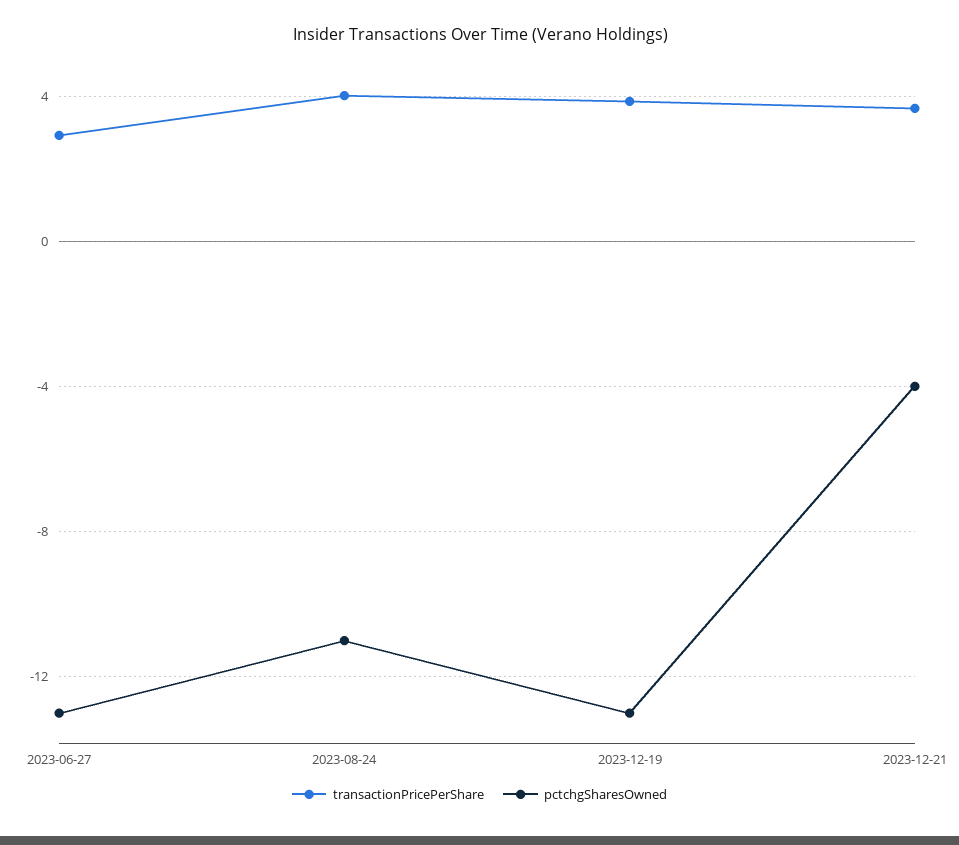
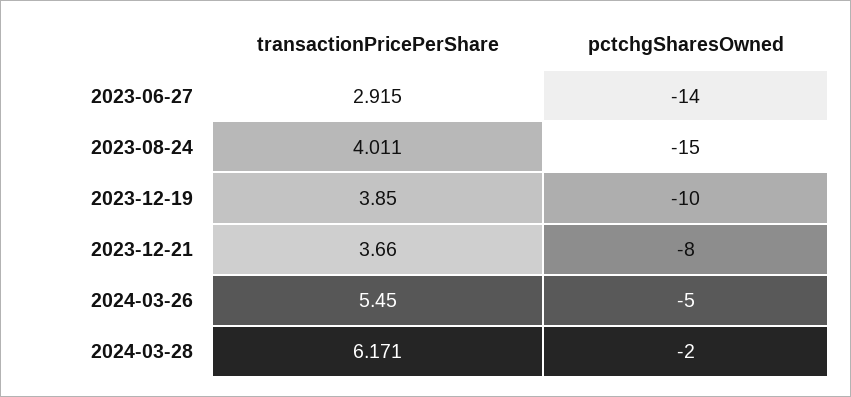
pctchgSharesOwned, 2023-06-27: -13 -> -14
pctchgSharesOwned, 2023-08-24: -11 -> -15
pctchgSharesOwned, 2023-12-19: -13 -> -10
pctchgSharesOwned, 2023-12-21: -4 -> -8
transactionPricePerShare, 2024-03-26: none -> 5.45
pctchgSharesOwned, 2024-03-26: none -> -5
transactionPricePerShare, 2024-03-28: none -> 6.171
pctchgSharesOwned, 2024-03-28: none -> -2

